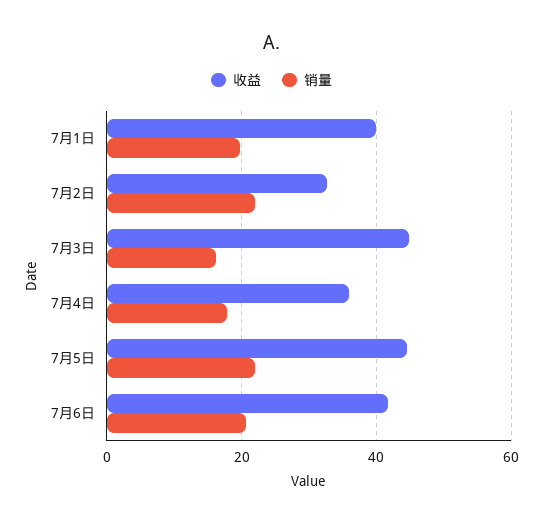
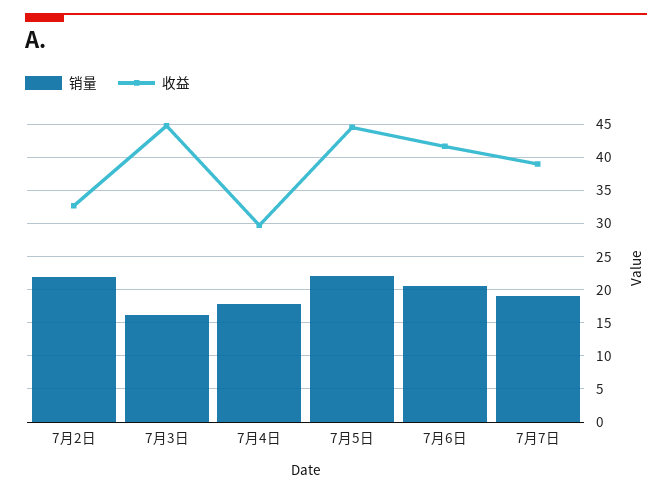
收益, 7月1日: 40 -> none
销量, 7月1日: 20 -> none
收益, 7月4日: 36 -> 30
销量, 7月7日: none -> 19
收益, 7月7日: none -> 39

